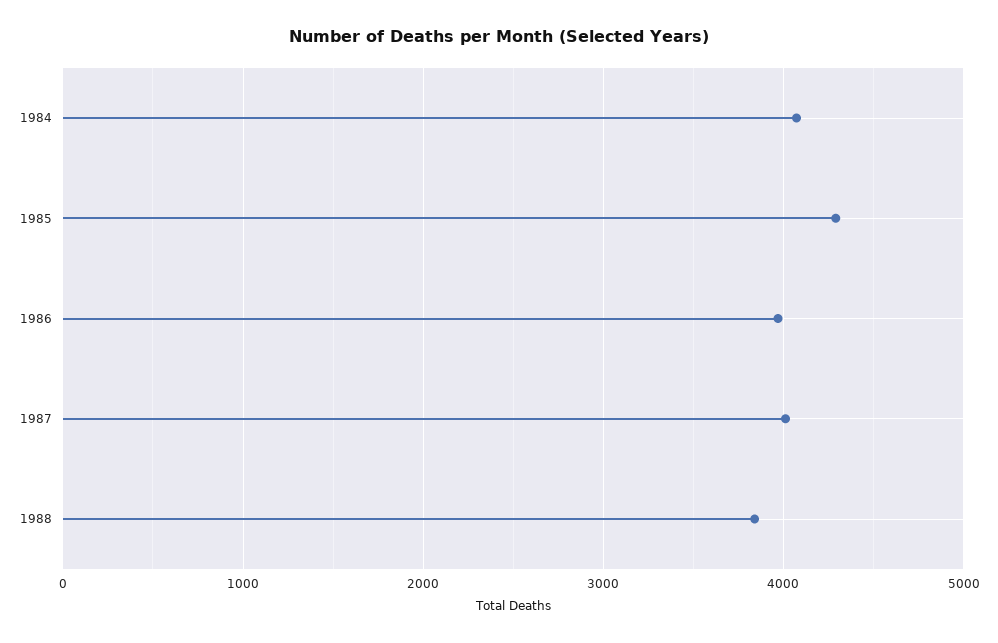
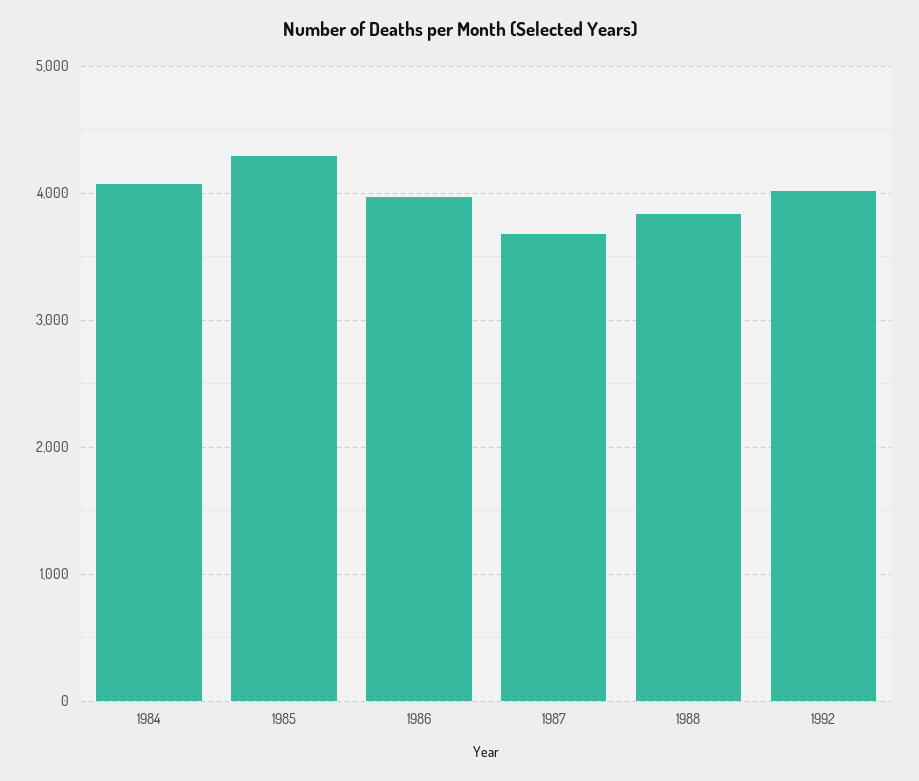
1987: 4000 -> 3700
1992: none -> 4000

